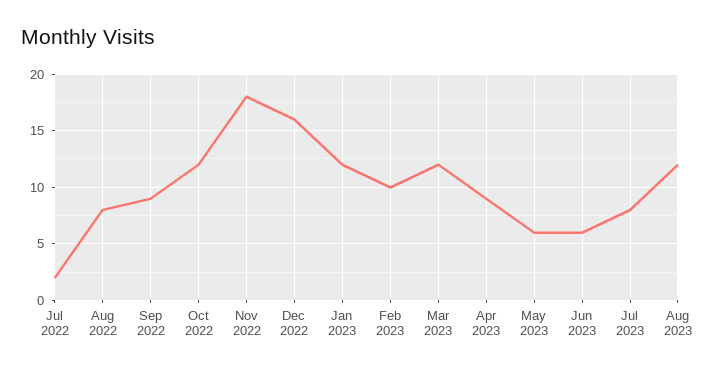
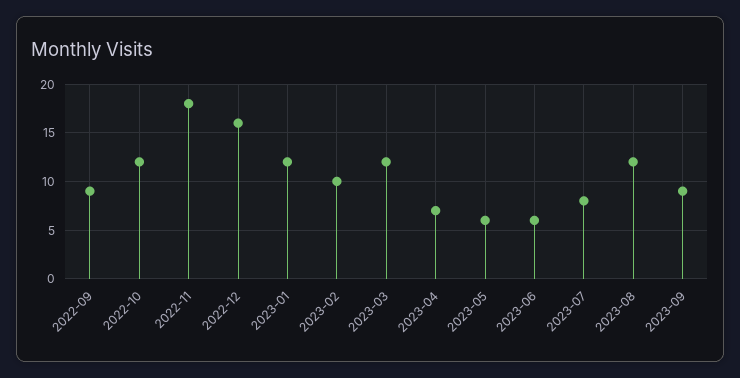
Jul 2022: 2 -> none
Aug 2022: 8 -> none
Apr 2023: 9 -> 7
2023-09: none -> 9

